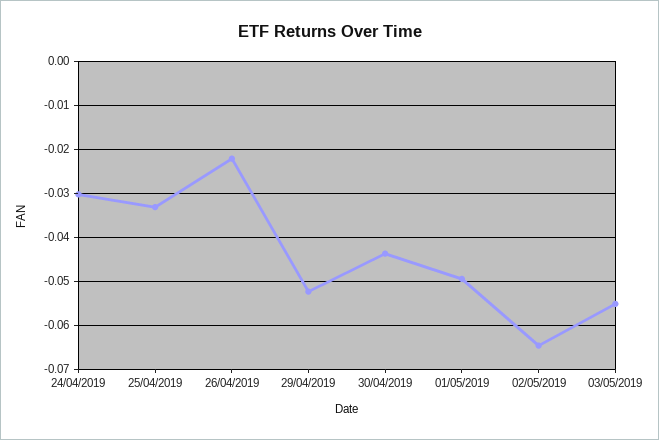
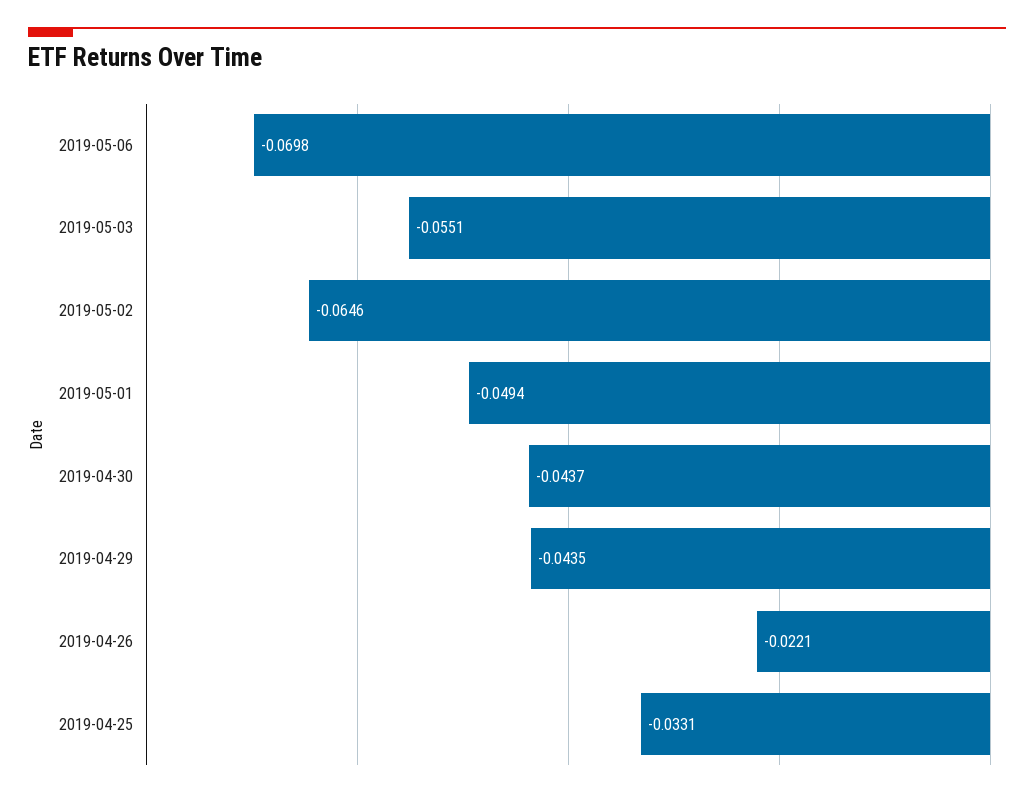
24/04/2019: -0.03 -> none
29/04/2019: -0.052 -> -0.0435
2019-05-06: none -> -0.0698

